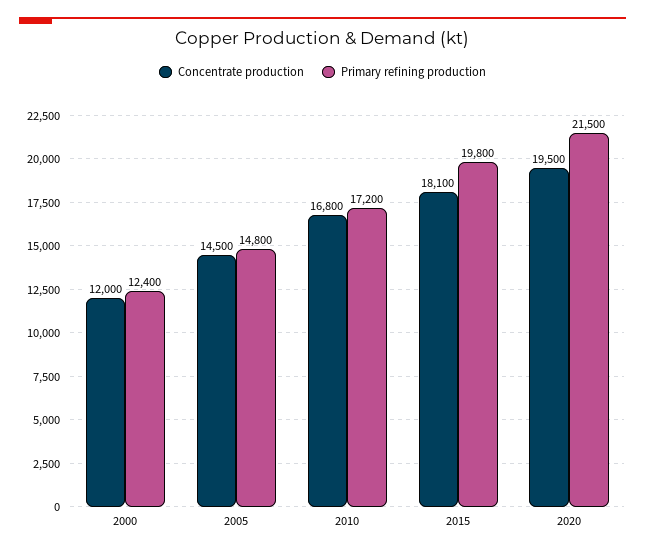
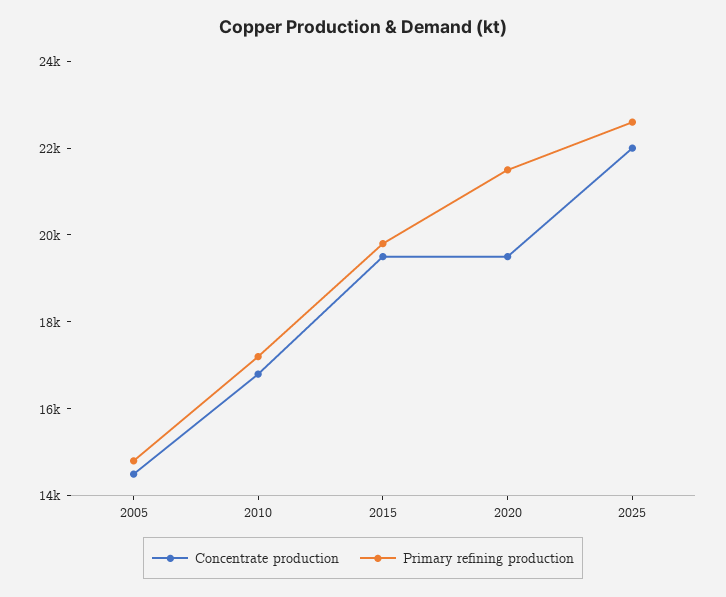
Concentrate production, 2000: 12000 -> none
Primary refining production, 2000: 12400 -> none
Concentrate production, 2015: 18100 -> 19500
Concentrate production, 2025: none -> 22000
Primary refining production, 2025: none -> 22500

